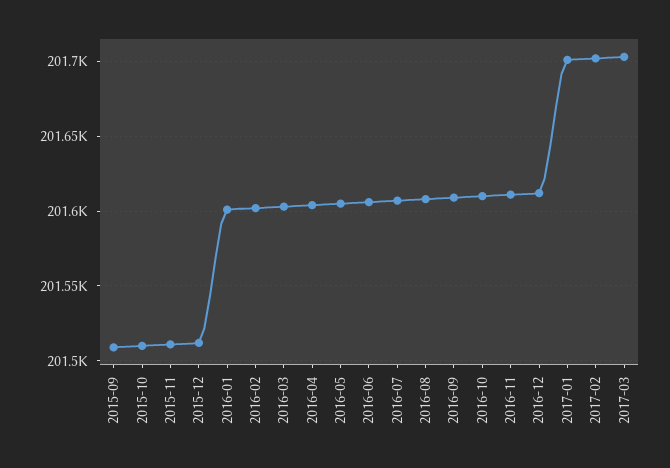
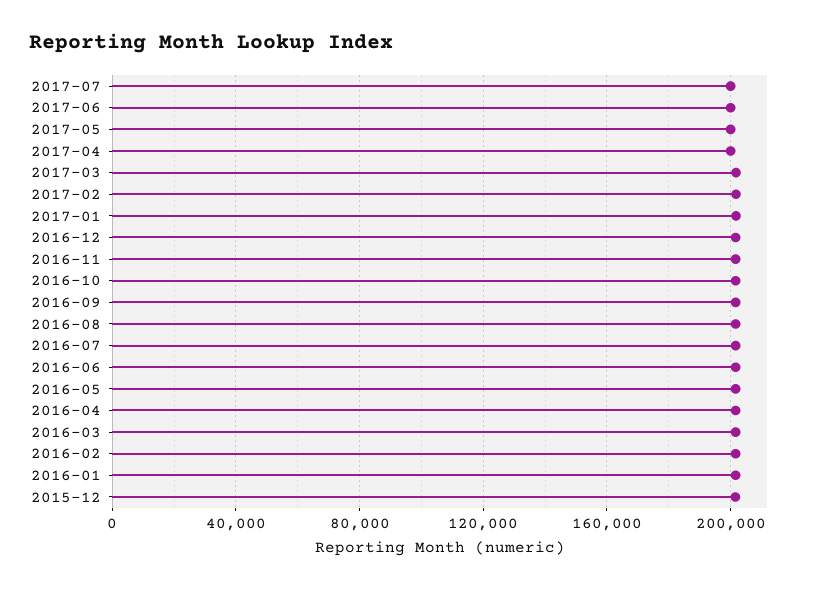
2015-09: 201510 -> none
2015-10: 201510 -> none
2015-11: 201510 -> none
2017-07: none -> 200000
2017-06: none -> 200000
2017-05: none -> 200000
2017-04: none -> 200000

